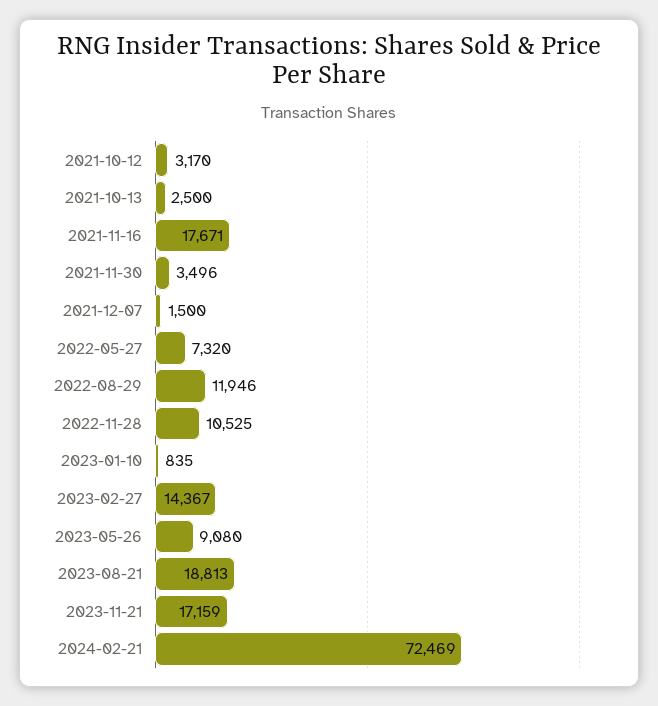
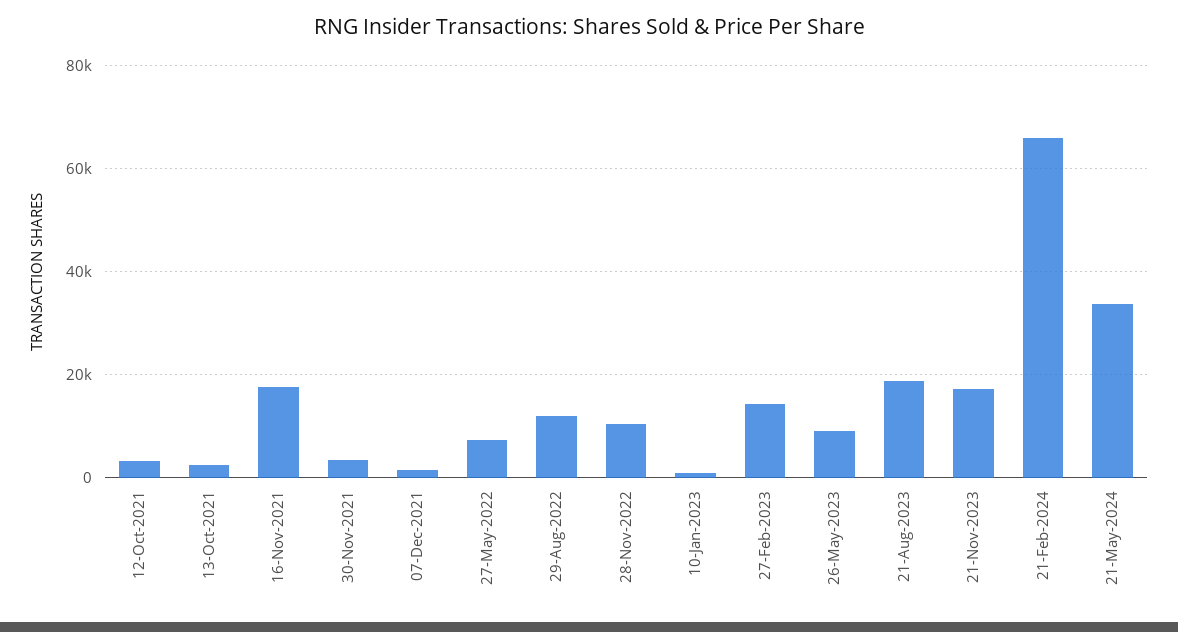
2024-02-21: 72469 -> 66000
21-May-2024: none -> 34000

